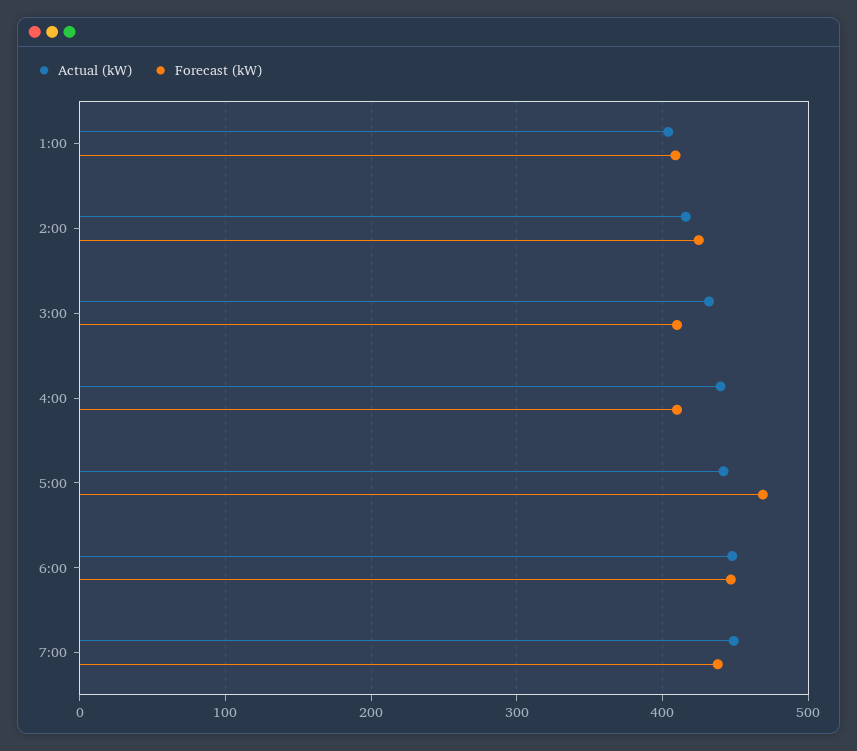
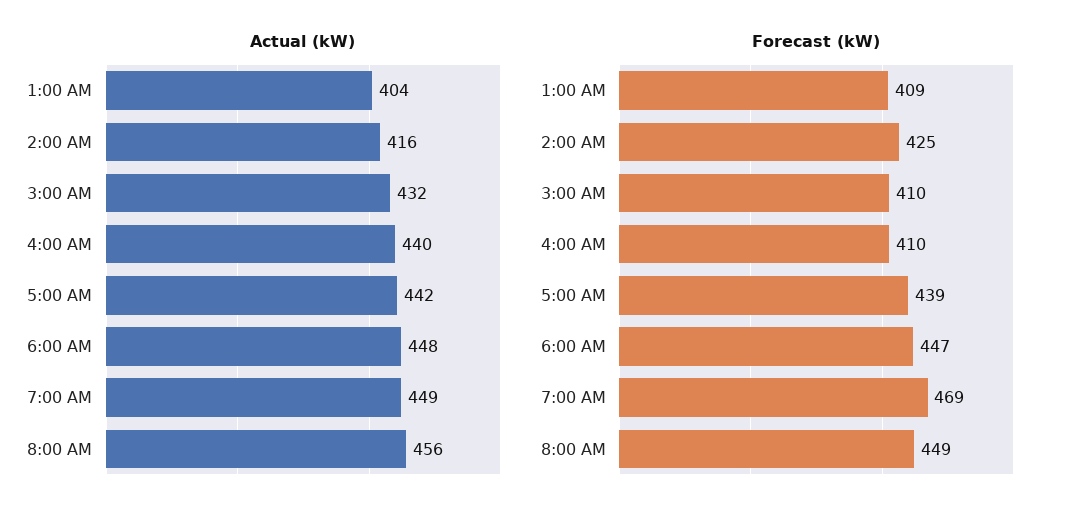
Forecast (kW), 5:00: 470 -> 439
Forecast (kW), 7:00: 440 -> 469
Actual (kW), 8:00 AM: none -> 456
Forecast (kW), 8:00 AM: none -> 449

